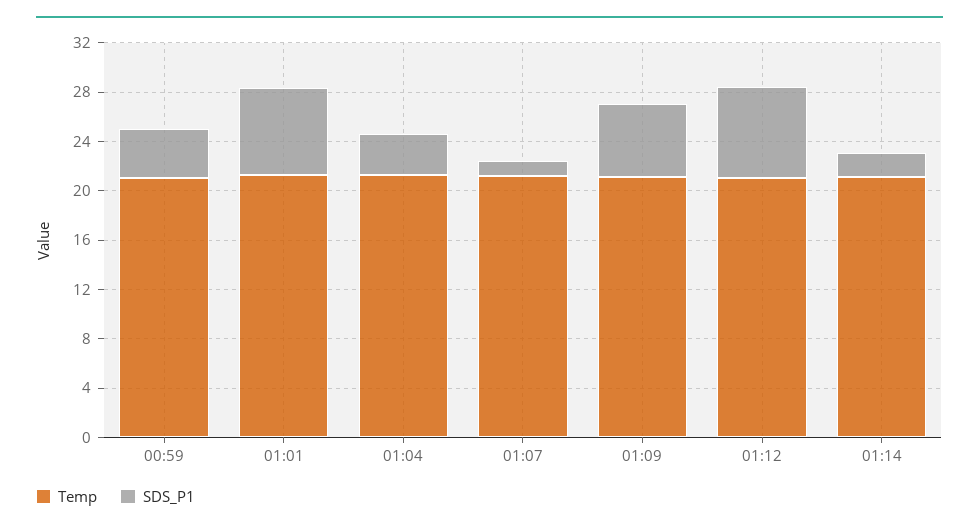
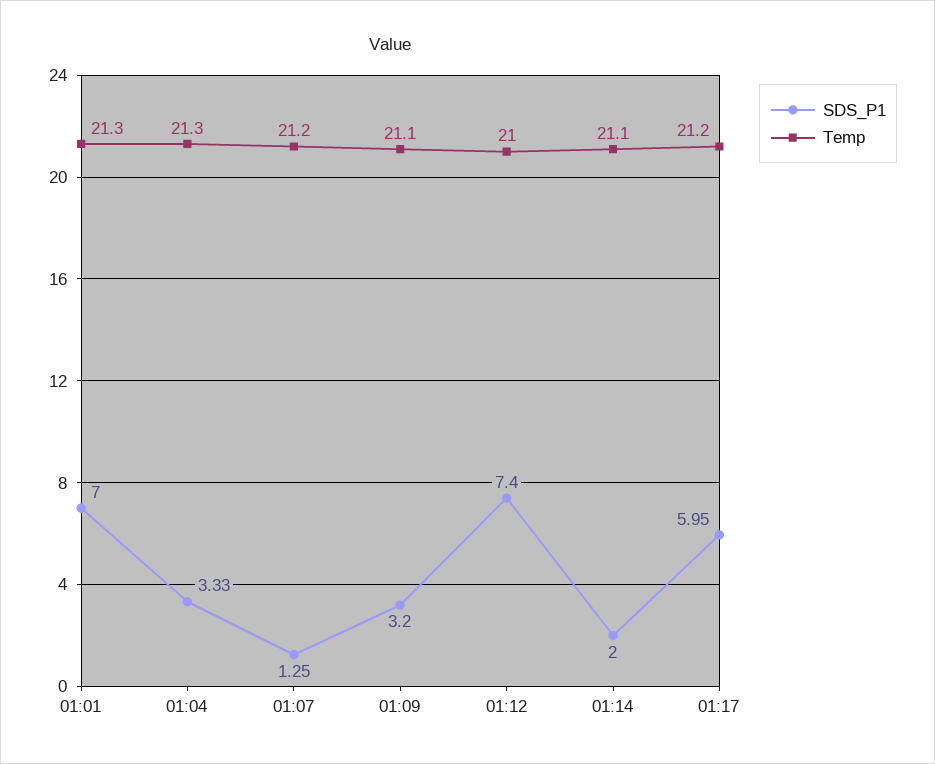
Temp, 00:59: 21 -> none
SDS_P1, 00:59: 4 -> none
SDS_P1, 01:09: 6 -> 3.2
SDS_P1, 01:17: none -> 5.95
Temp, 01:17: none -> 21.2

